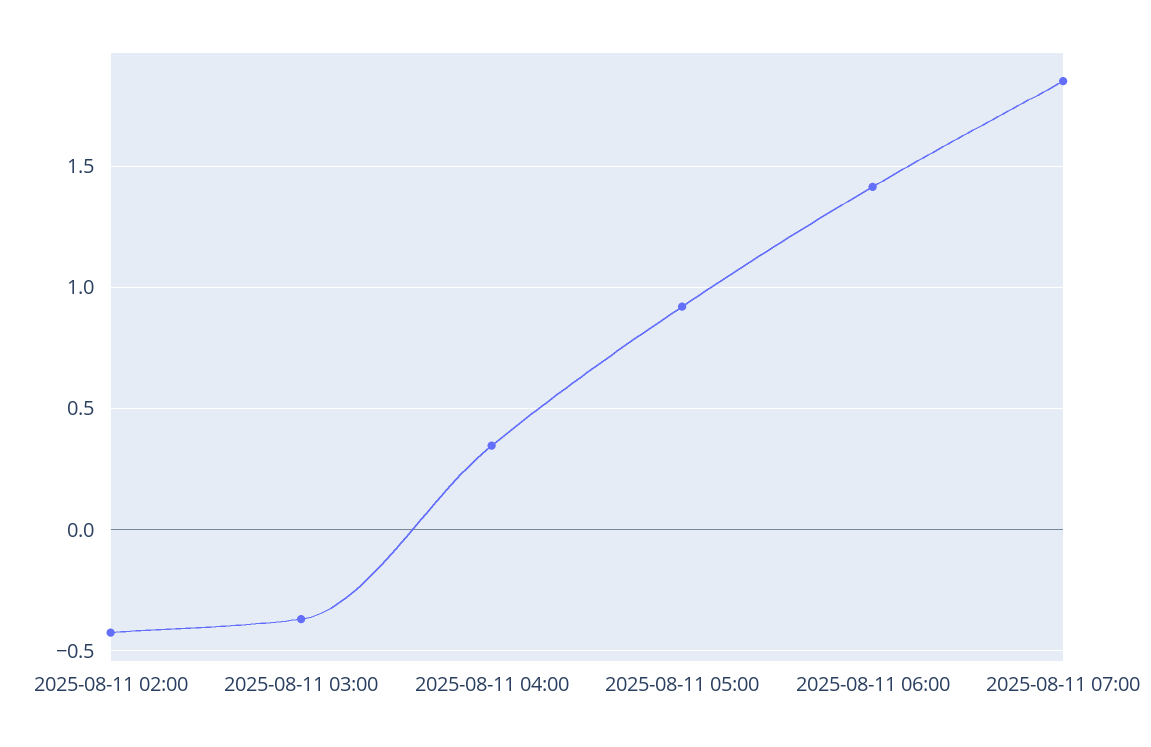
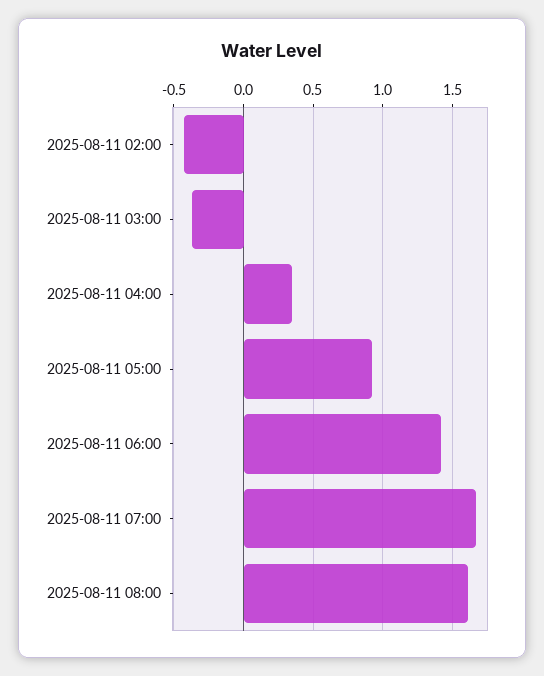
2025-08-11 07:00: 1.85 -> 1.65
2025-08-11 08:00: none -> 1.6

